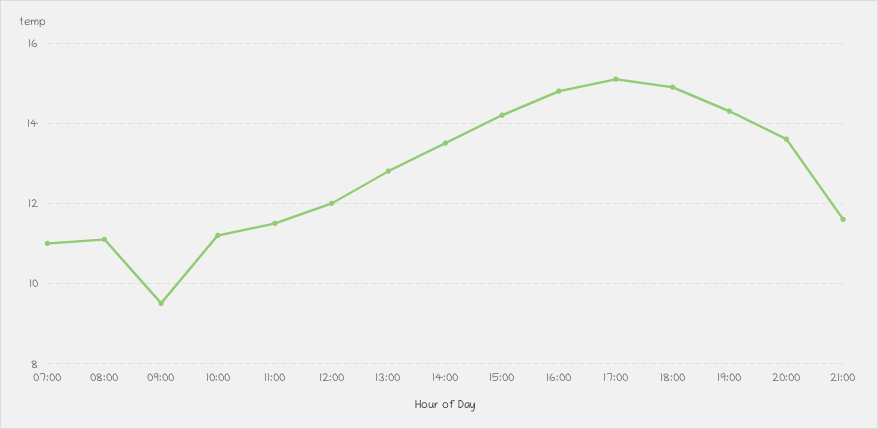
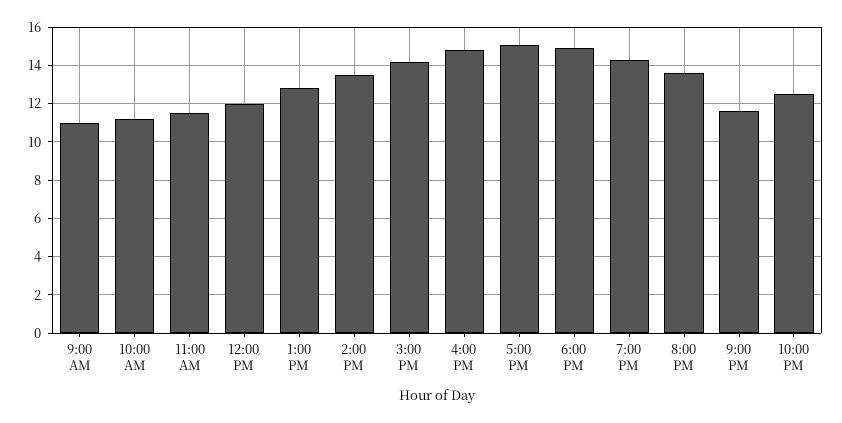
07:00: 11 -> none
08:00: 11 -> none
09:00: 9.5 -> 11
10:00 PM: none -> 12.5

